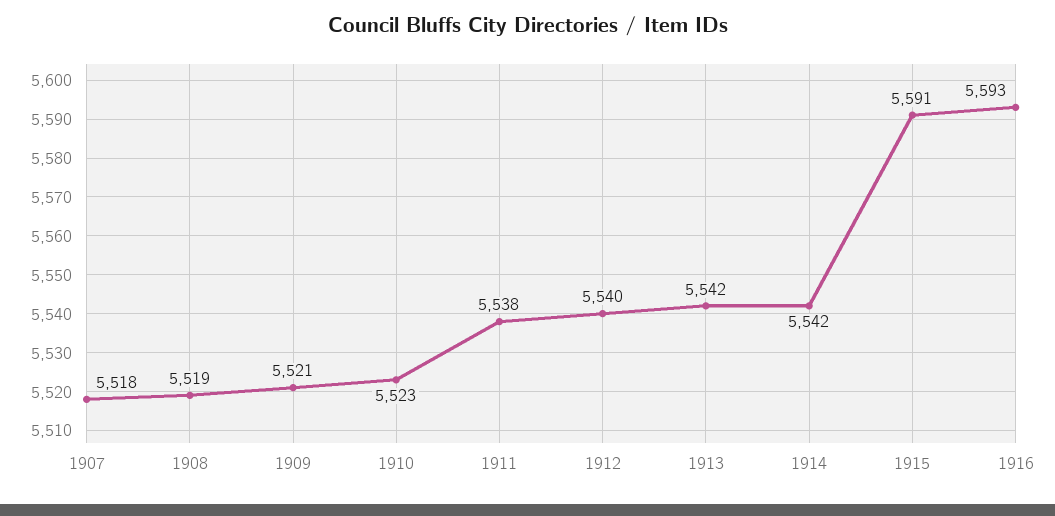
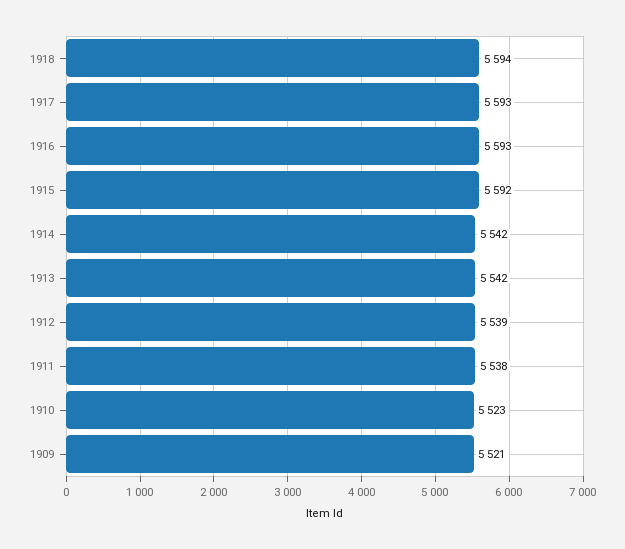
1907: 5518 -> none
1908: 5519 -> none
1912: 5540 -> 5539
1915: 5591 -> 5592
1918: none -> 5594
1917: none -> 5593

